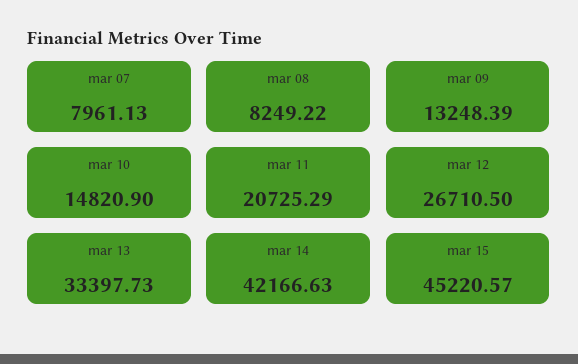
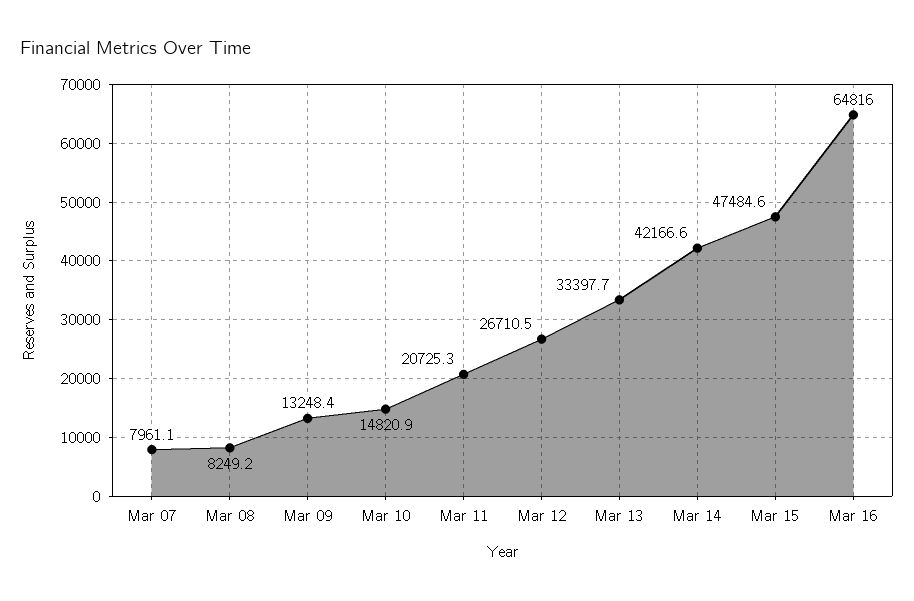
mar 15: 45220.57 -> 47484.6
Mar 16: none -> 64816

